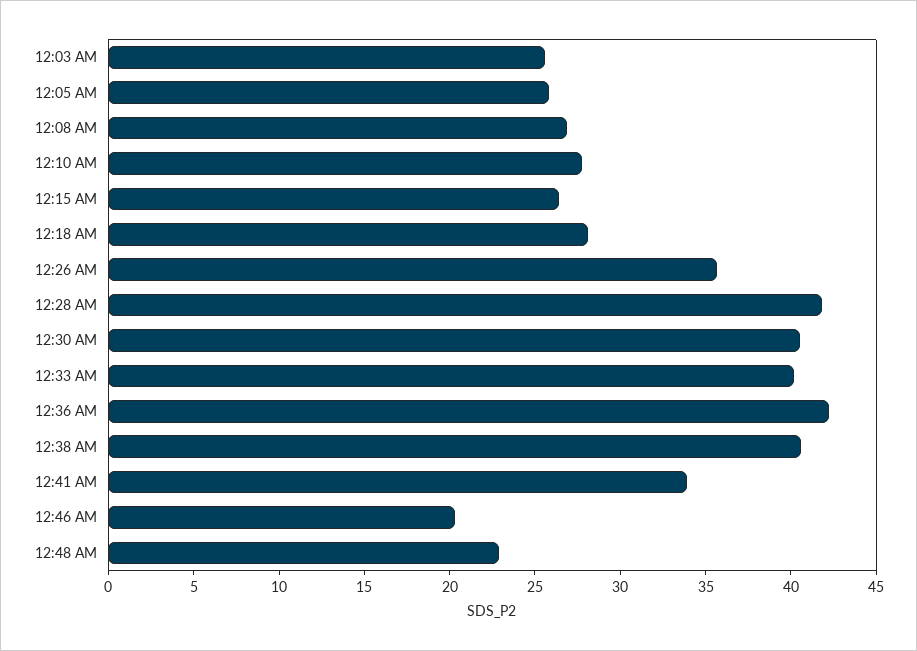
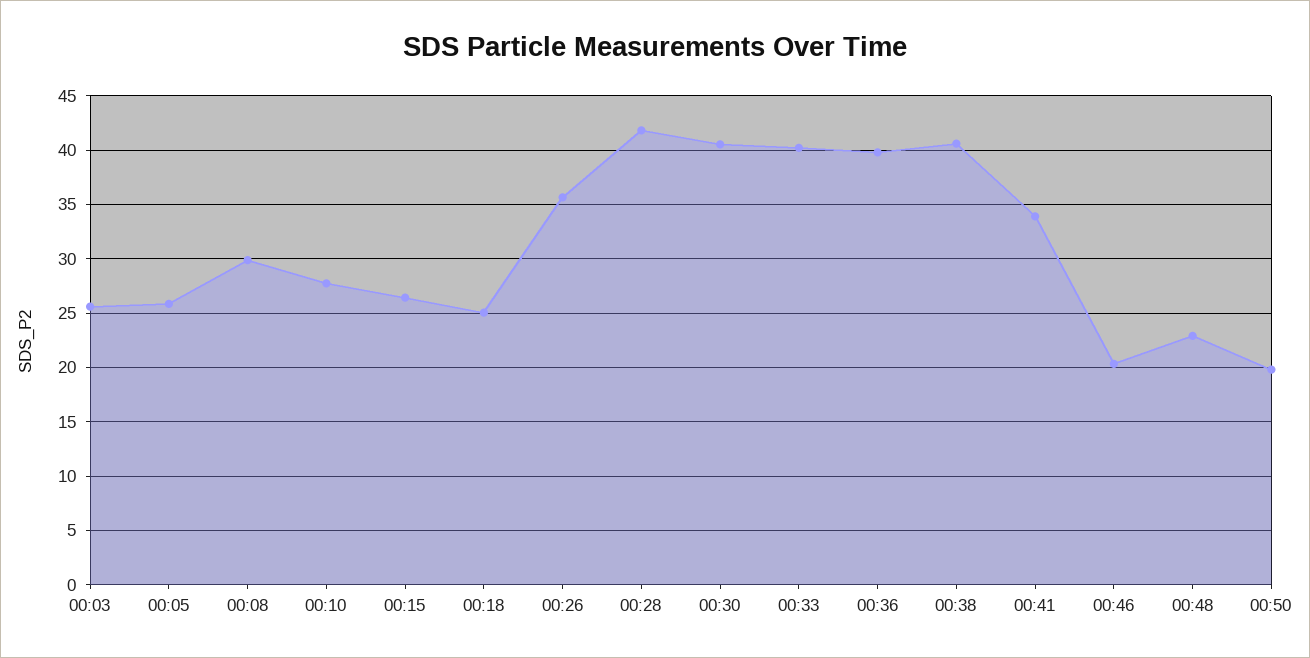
12:08 AM: 27 -> 30
12:18 AM: 28 -> 25
12:36 AM: 42 -> 40
00:50: none -> 20

